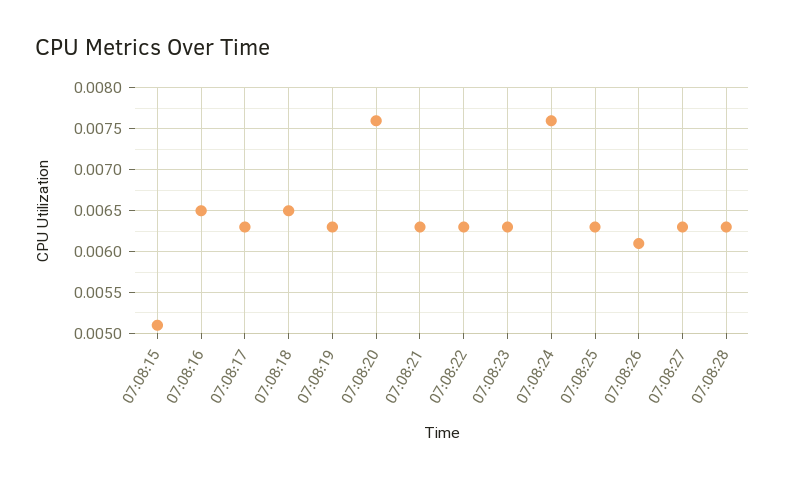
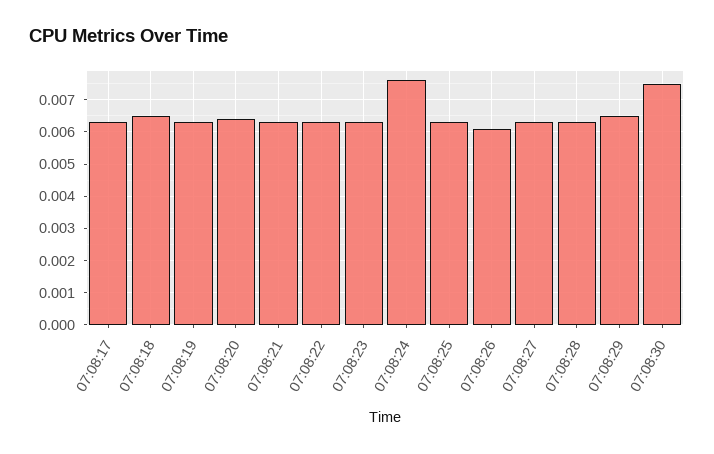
07:08:15: 0.0051 -> none
07:08:16: 0.0065 -> none
07:08:20: 0.0076 -> 0.0065
07:08:29: none -> 0.0065
07:08:30: none -> 0.0075

